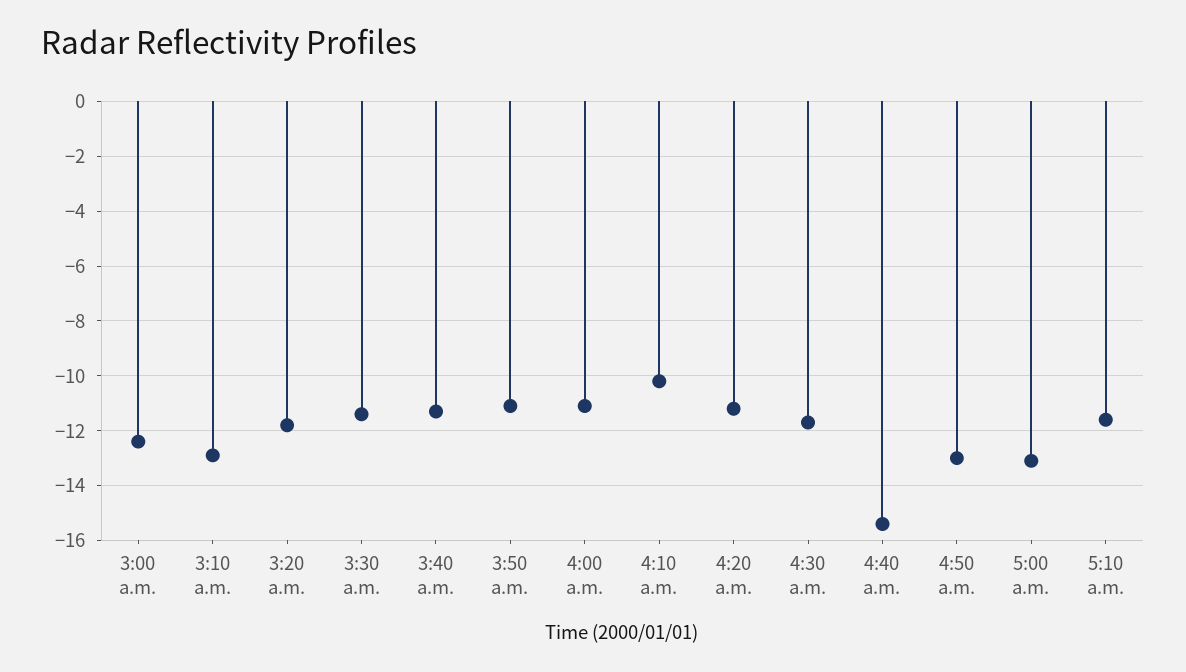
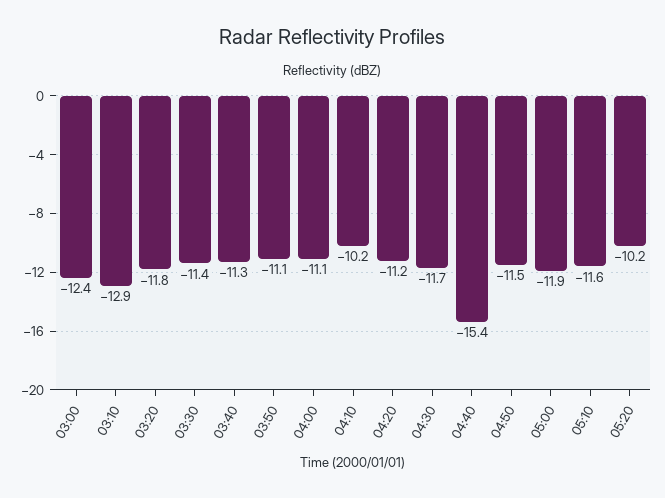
4:50 a.m.: -13 -> -11.5
5:00 a.m.: -13 -> -11.9
05:20: none -> -10.2

